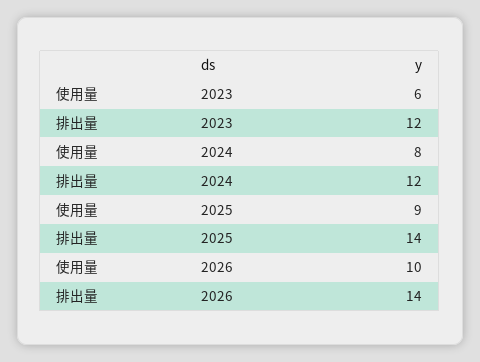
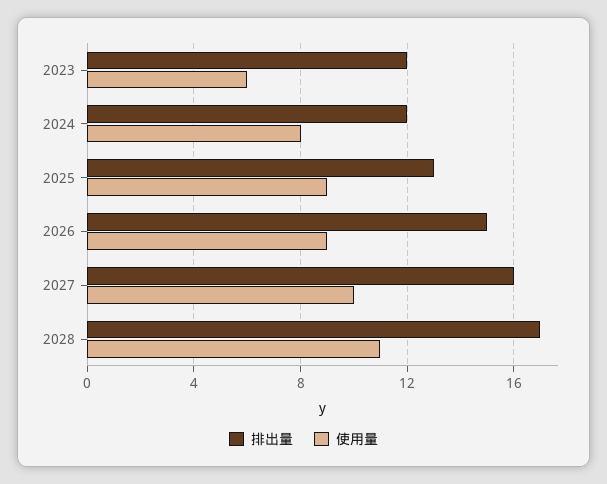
排出量, 2025: 14 -> 13
使用量, 2026: 10 -> 9
排出量, 2026: 14 -> 15
排出量, 2027: none -> 16
使用量, 2027: none -> 10
排出量, 2028: none -> 17
使用量, 2028: none -> 11

